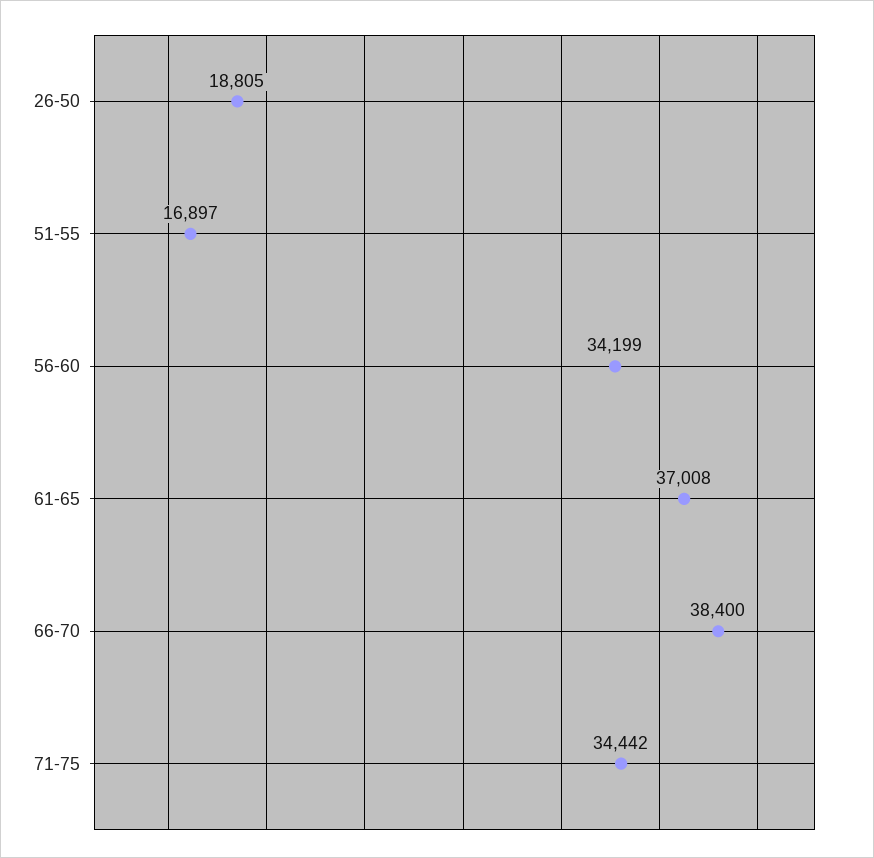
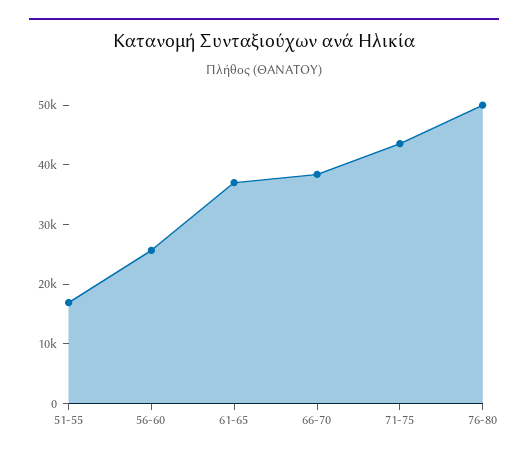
26-50: 18805 -> none
56-60: 34199 -> 26000
71-75: 34442 -> 44000
76-80: none -> 50000

